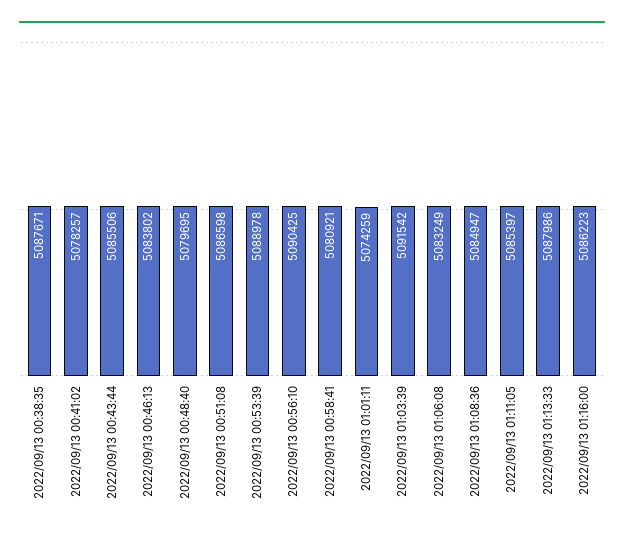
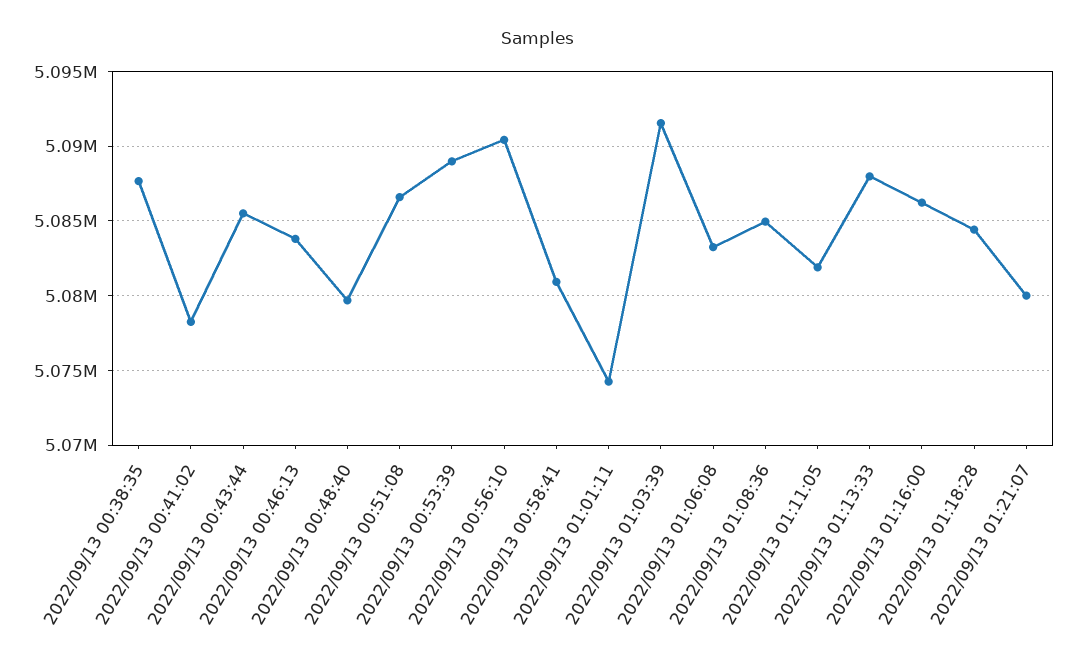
2022/09/13 01:11:05: 5085397 -> 5082000
2022/09/13 01:18:28: none -> 5084500
2022/09/13 01:21:07: none -> 5080000

